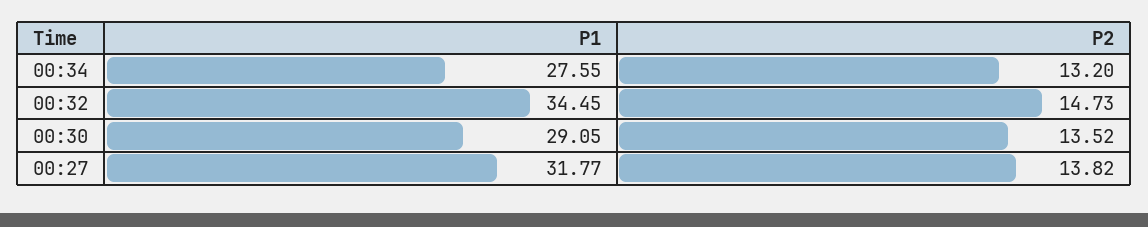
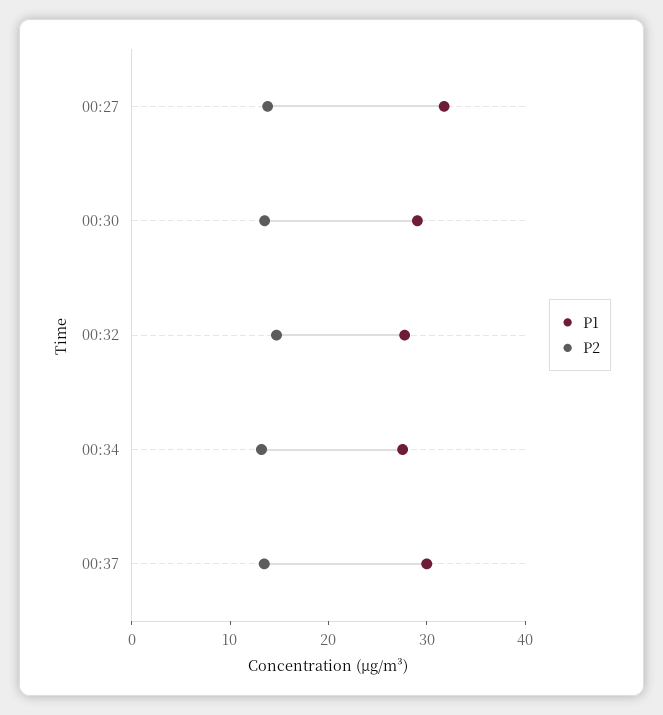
P1, 00:32: 34.45 -> 28
P1, 00:37: none -> 30
P2, 00:37: none -> 14

